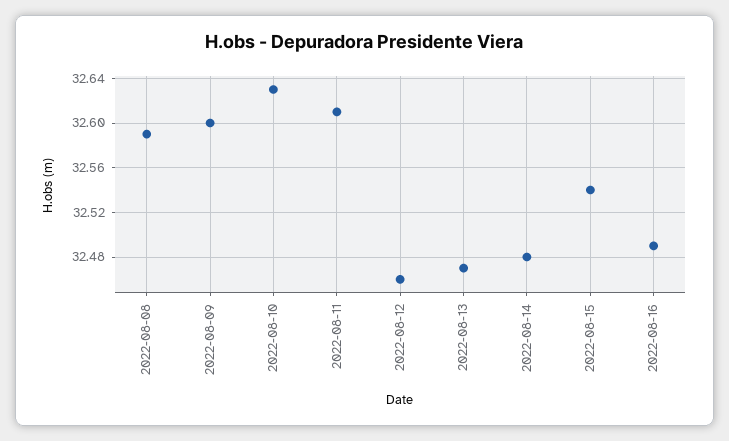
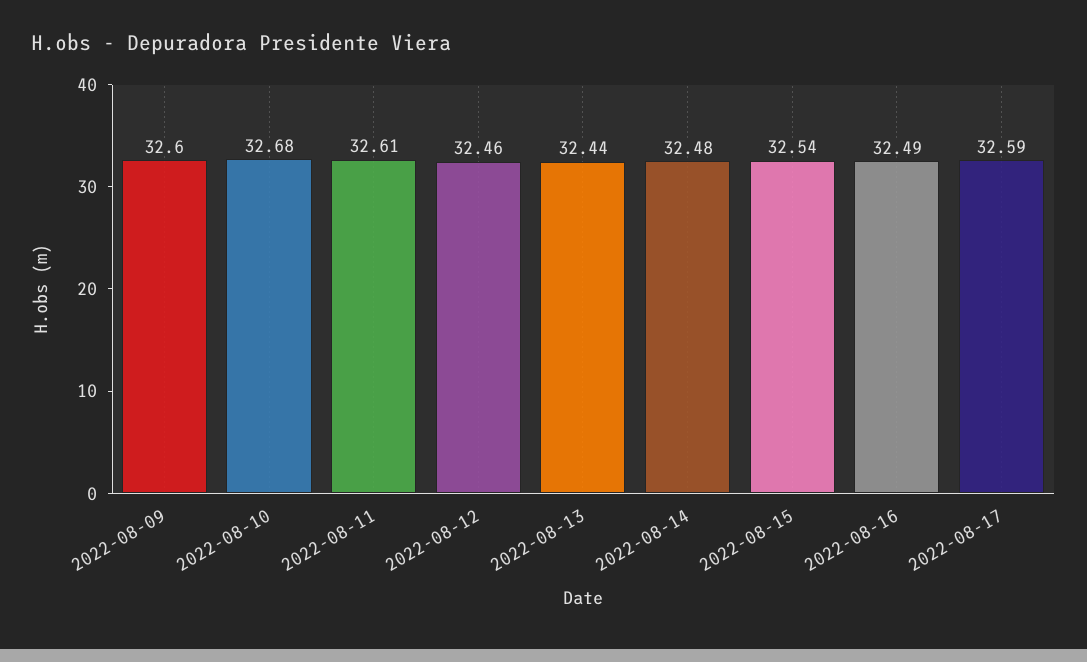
2022-08-08: 32.59 -> none
2022-08-10: 32.63 -> 32.68
2022-08-13: 32.47 -> 32.44
2022-08-17: none -> 32.59

